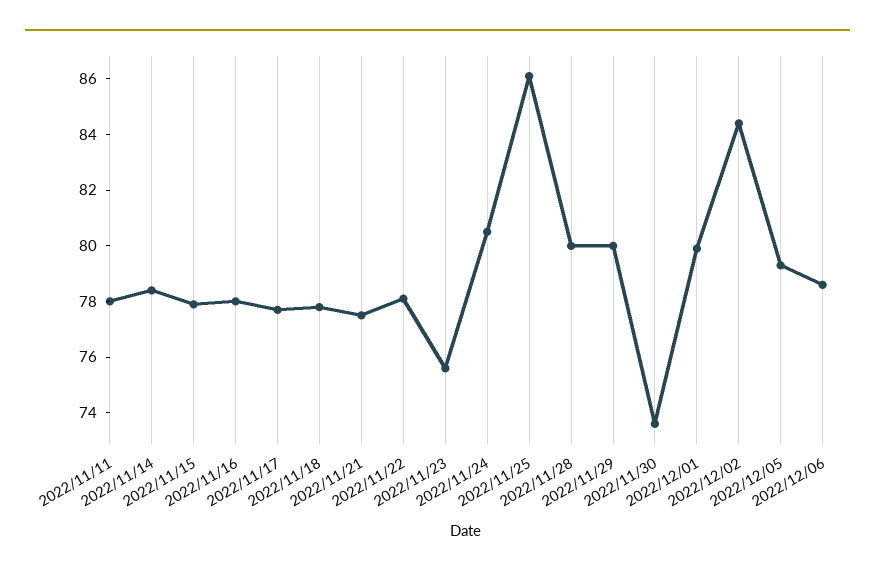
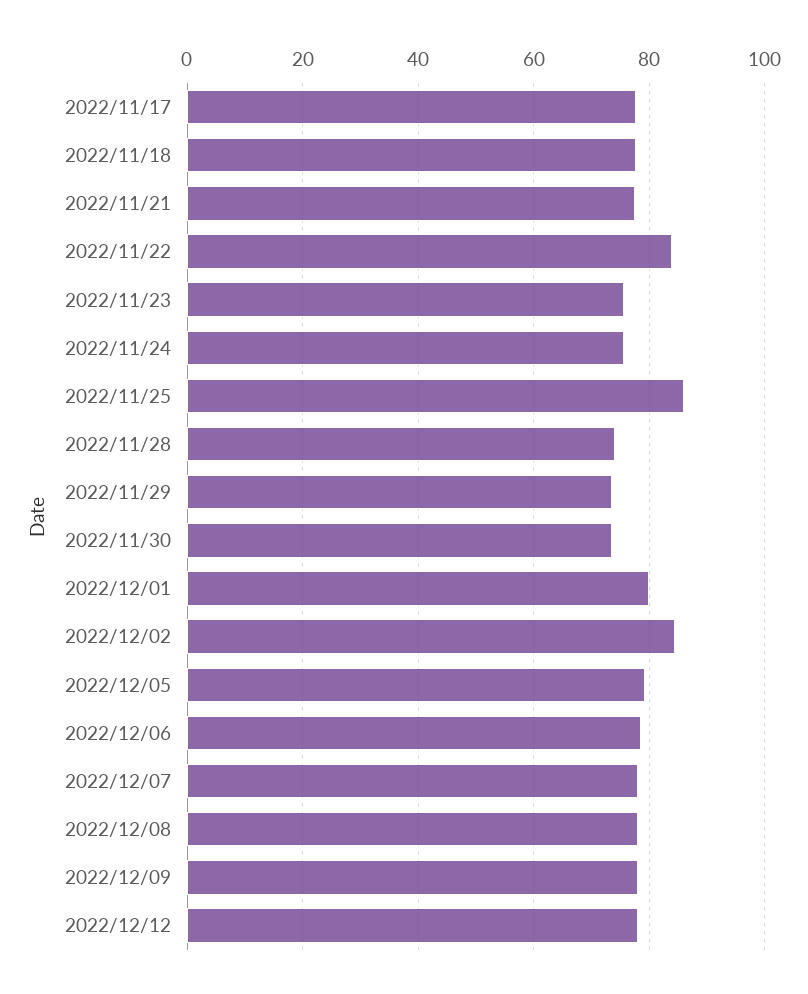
2022/11/11: 78 -> none
2022/11/14: 78.5 -> none
2022/11/15: 78 -> none
2022/11/16: 78 -> none
2022/11/22: 78 -> 84
2022/11/24: 80.5 -> 76
2022/11/28: 80 -> 74
2022/11/29: 80 -> 74
2022/12/07: none -> 78
2022/12/08: none -> 78
2022/12/09: none -> 78
2022/12/12: none -> 78

